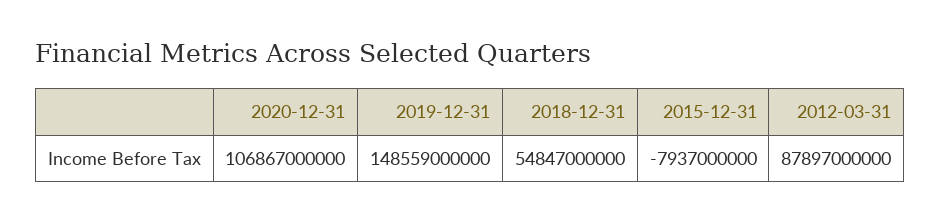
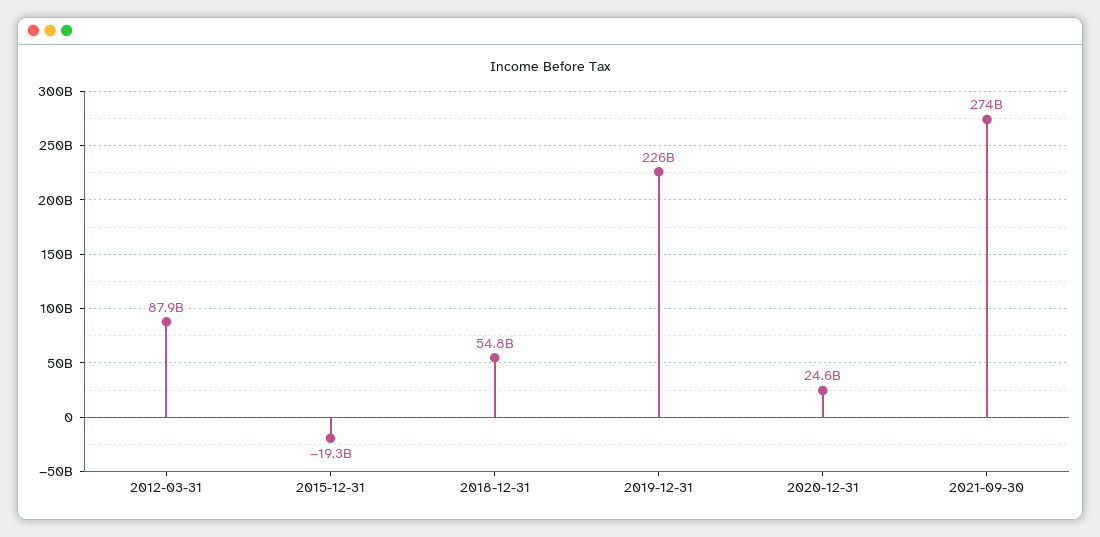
2020-12-31: 106867000000 -> 24600000000
2019-12-31: 148559000000 -> 226000000000
2015-12-31: -7937000000 -> -19300000000
2021-09-30: none -> 274000000000

